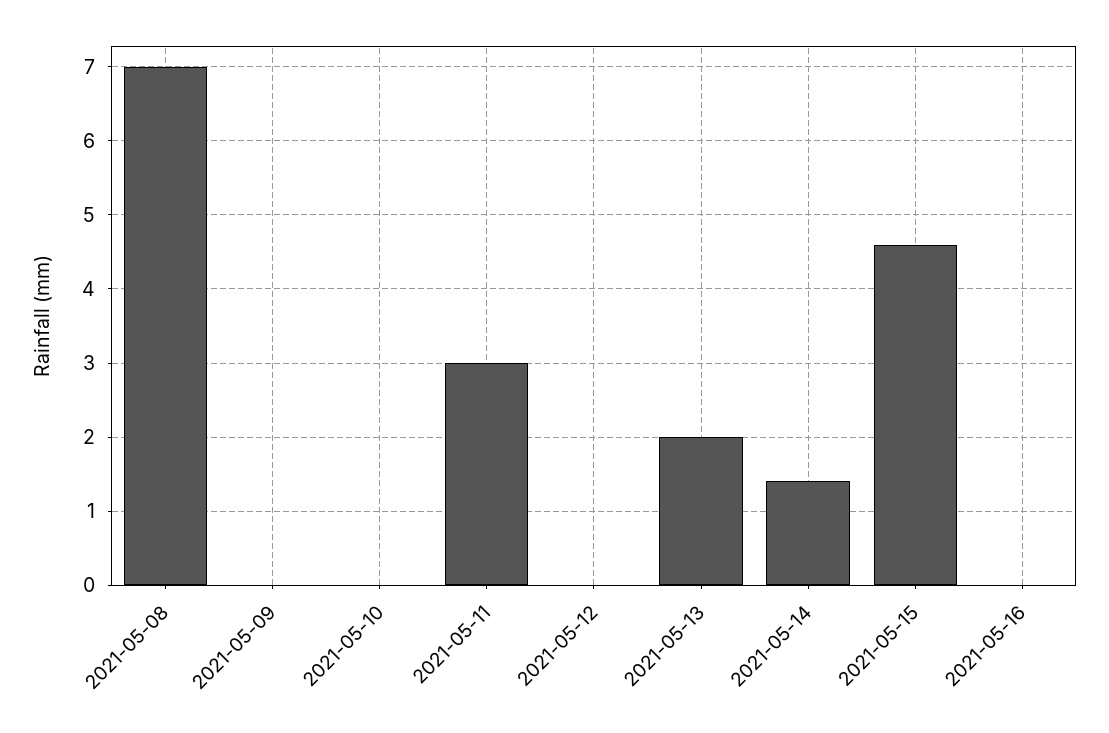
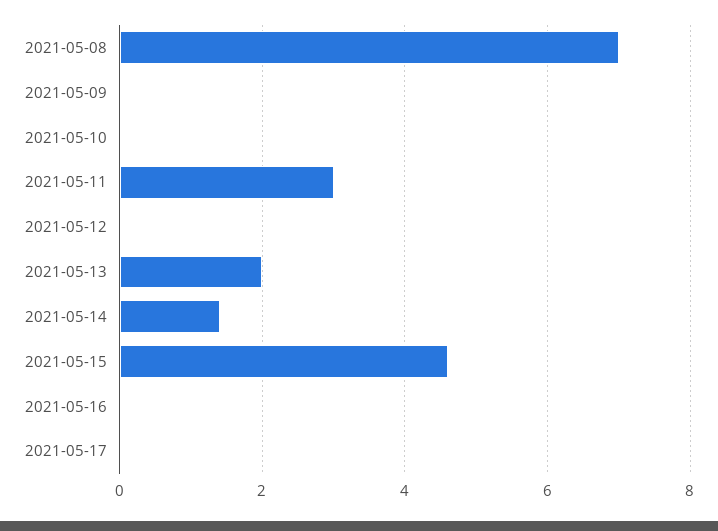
2021-05-17: none -> 0

